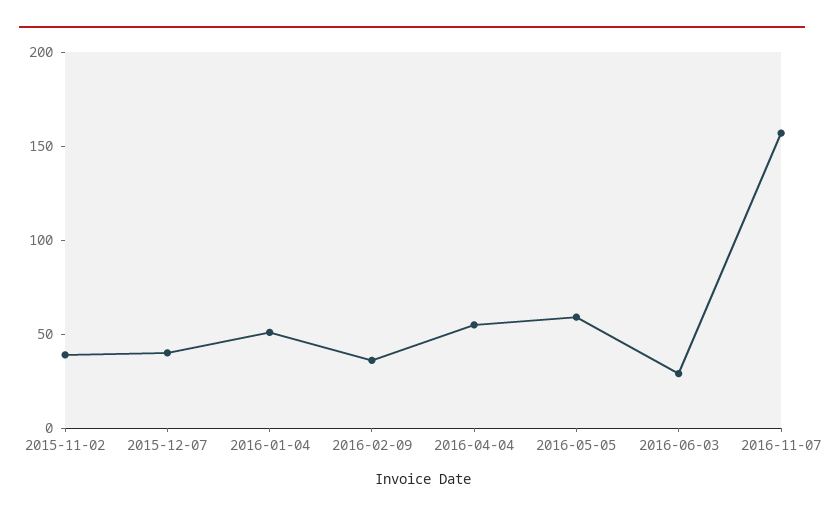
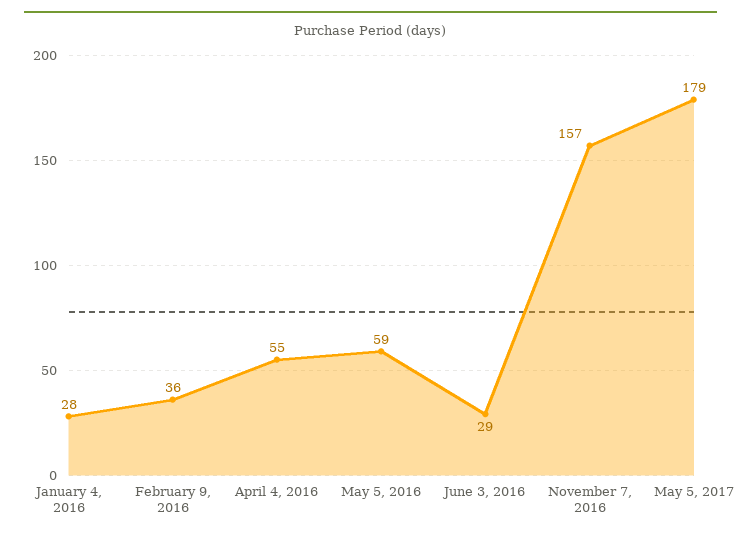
2015-11-02: 40 -> none
2015-12-07: 40 -> none
2016-01-04: 50 -> 28
May 5, 2017: none -> 179

